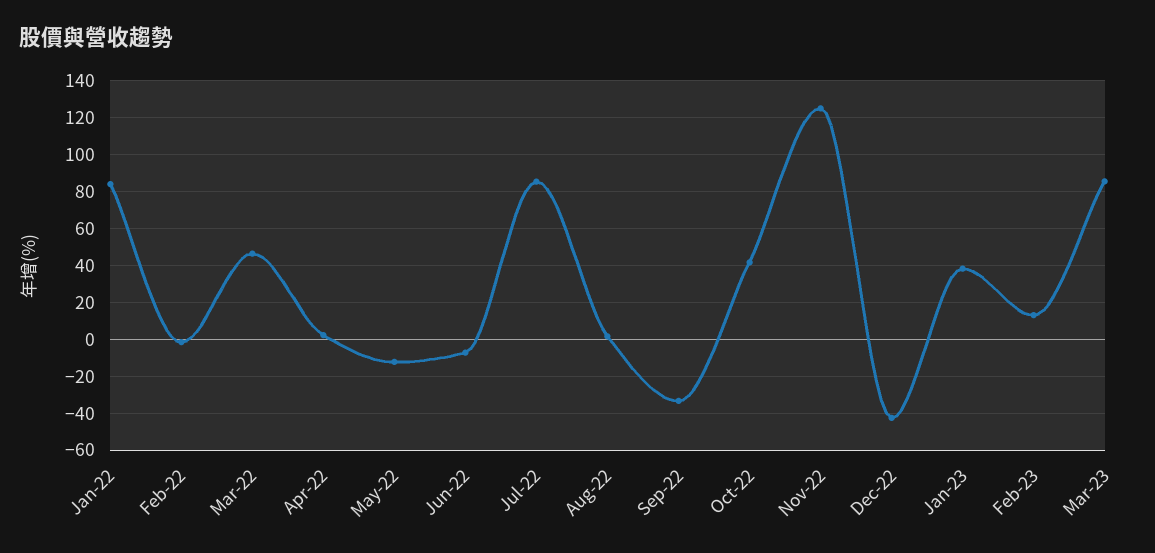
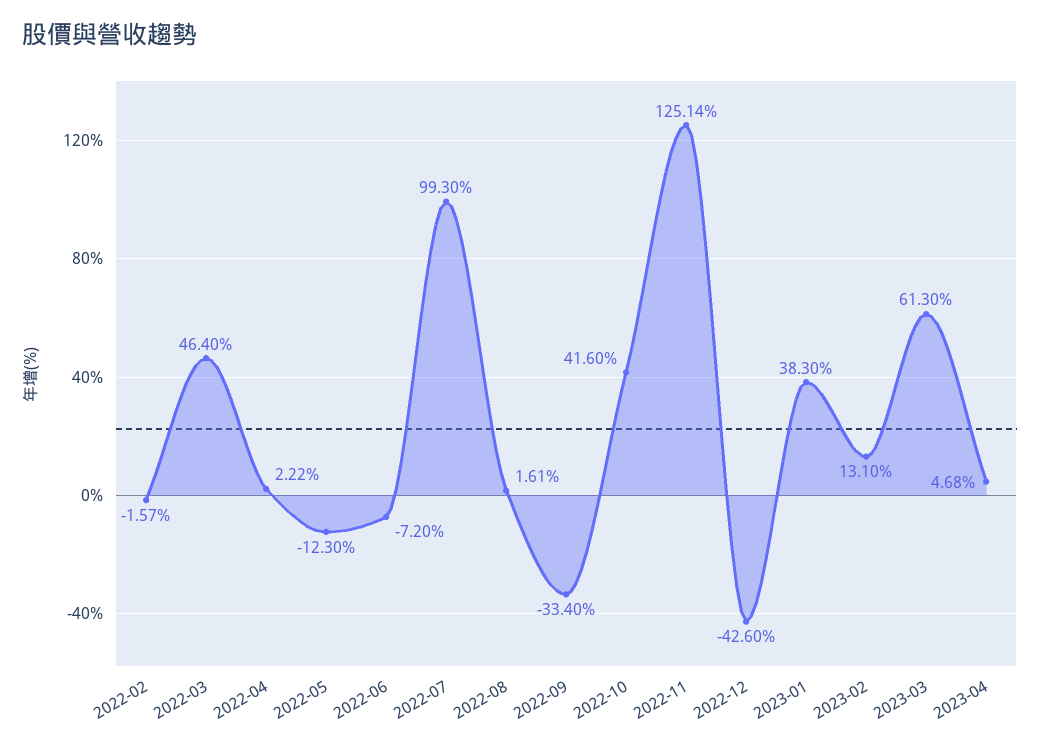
Jan-22: 85 -> none
Jul-22: 85 -> 99.3
Mar-23: 85 -> 61.3
2023-04: none -> 4.68

